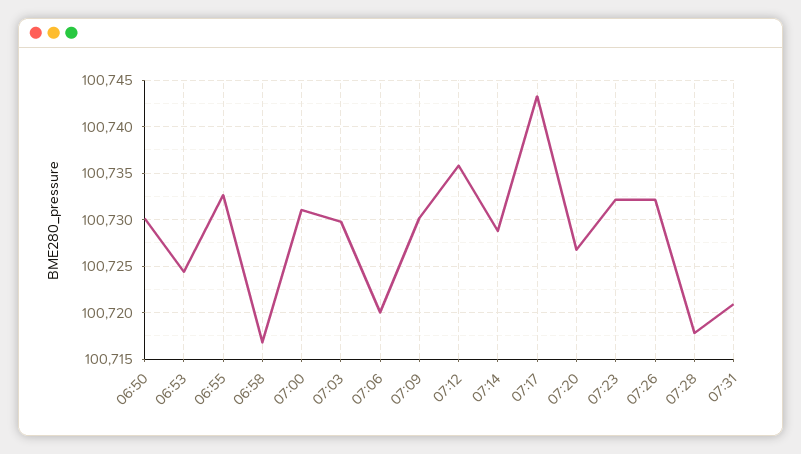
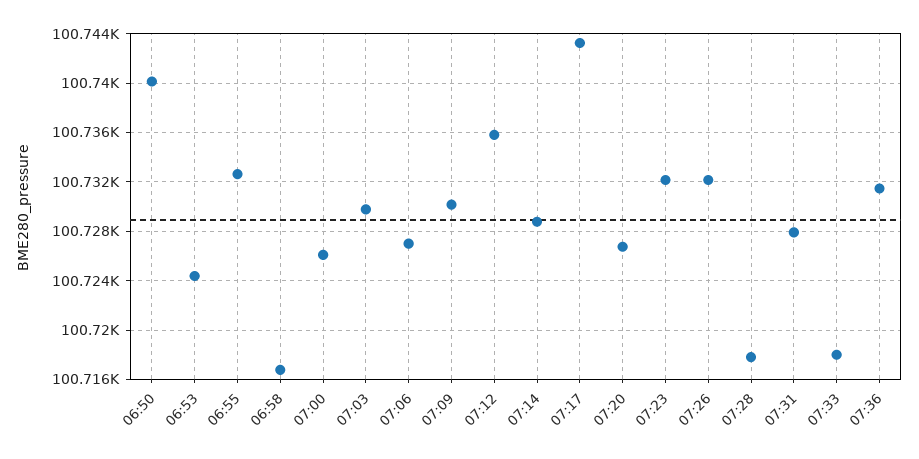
06:50: 100730 -> 100740
07:00: 100731 -> 100726
07:06: 100720 -> 100727
07:31: 100721 -> 100728
07:33: none -> 100718
07:36: none -> 100731.5

